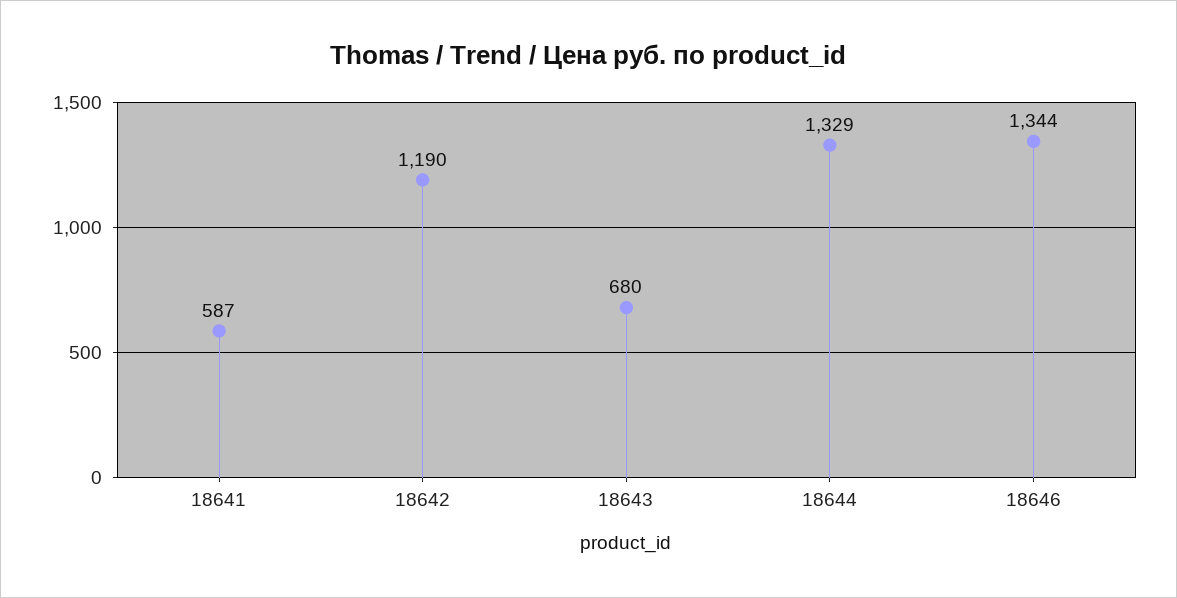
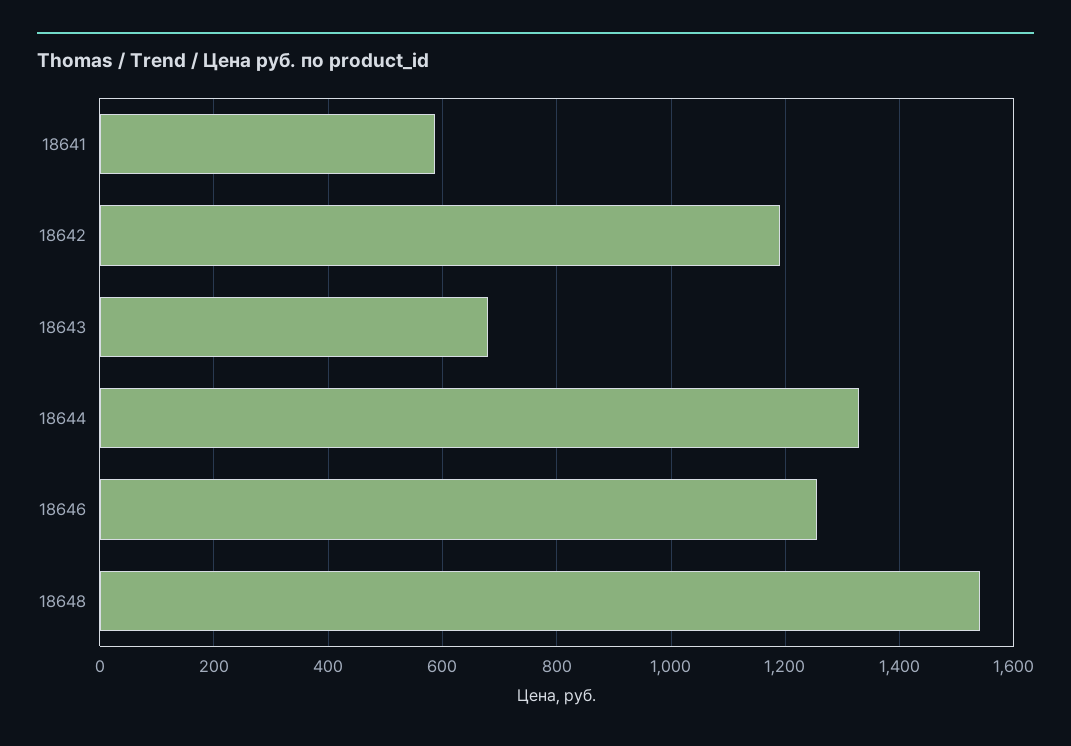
18646: 1344 -> 1260
18648: none -> 1540

